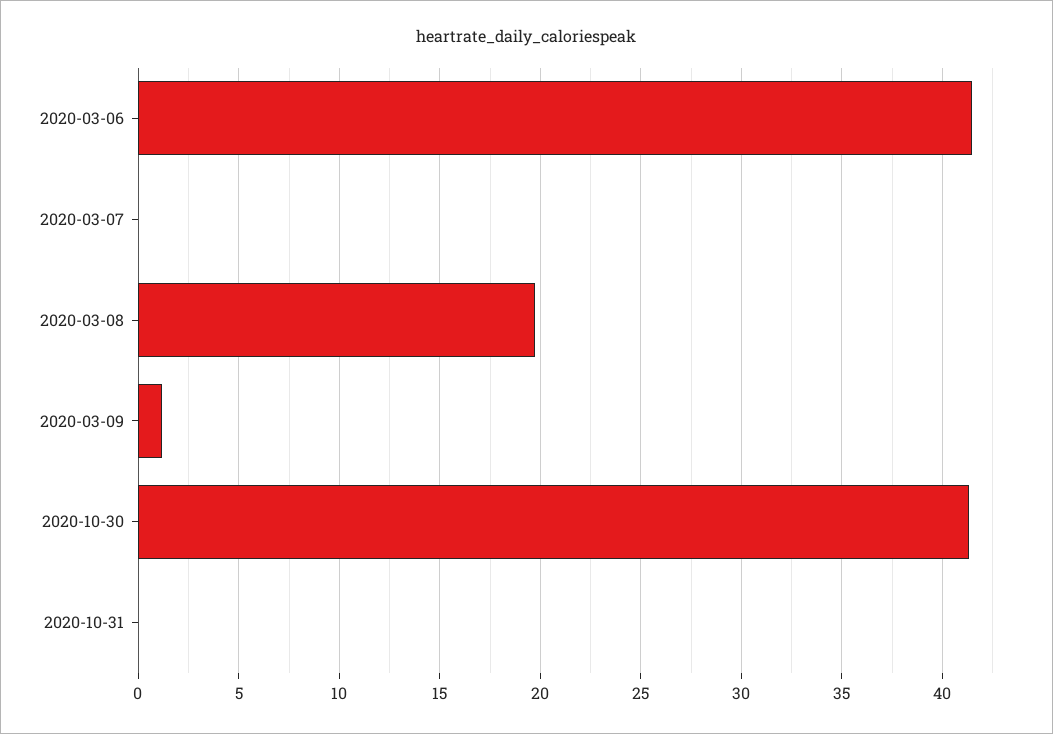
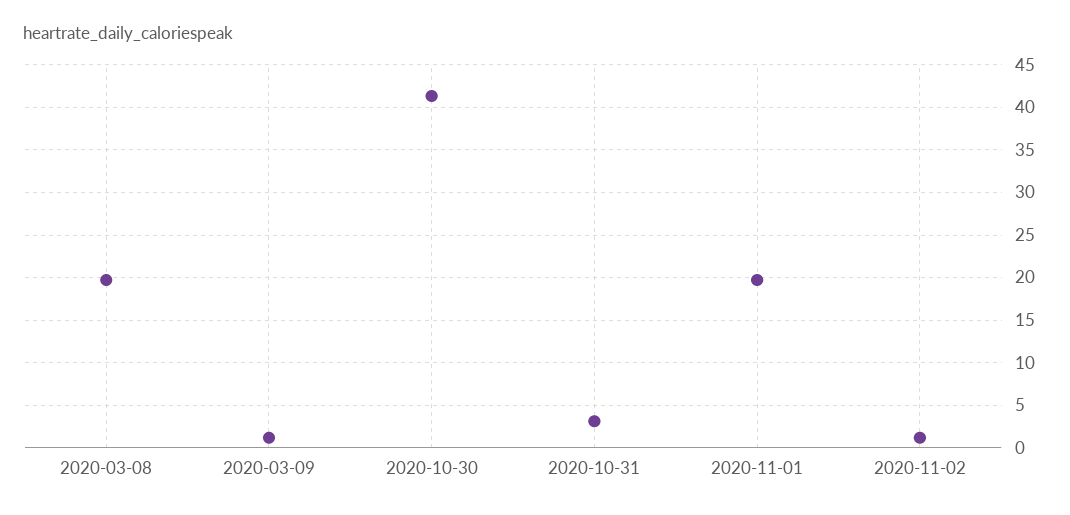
2020-03-06: 41.5 -> none
2020-03-07: 0 -> none
2020-10-31: 0 -> 3
2020-11-01: none -> 20
2020-11-02: none -> 1

